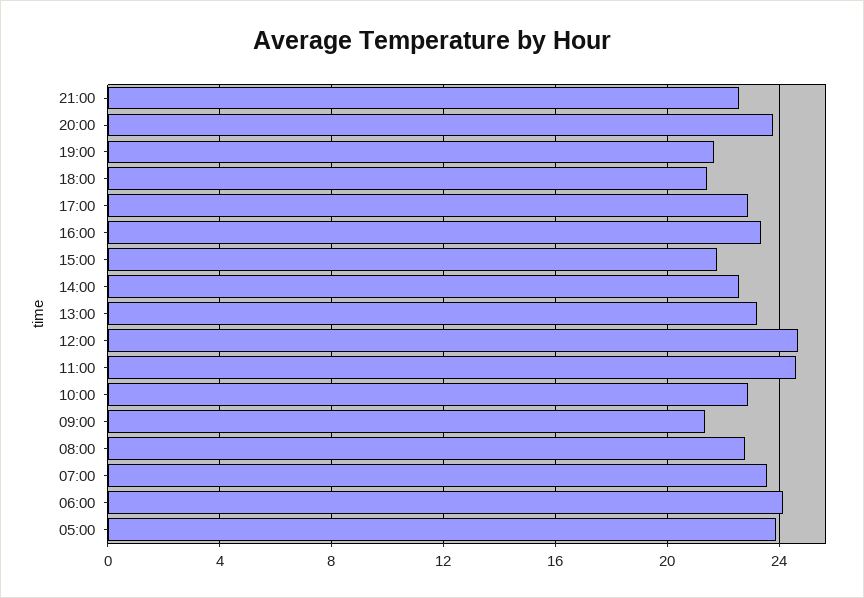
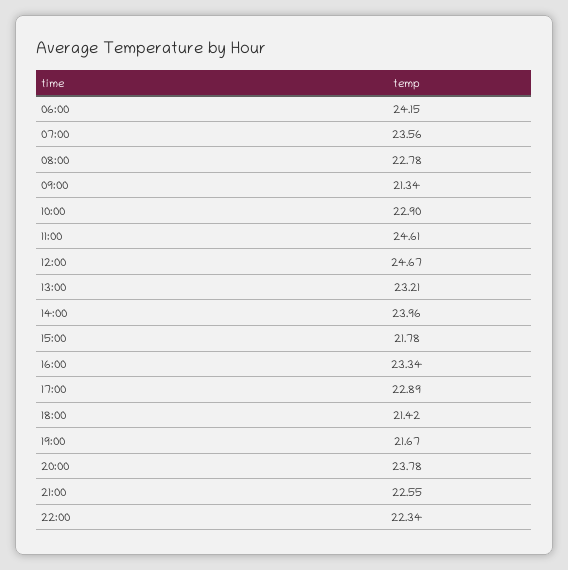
14:00: 22.5 -> 23.96
05:00: 24 -> none
22:00: none -> 22.34

